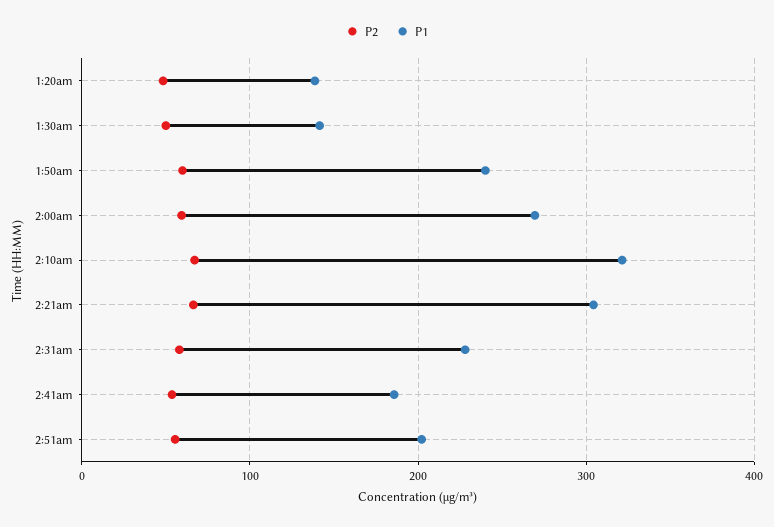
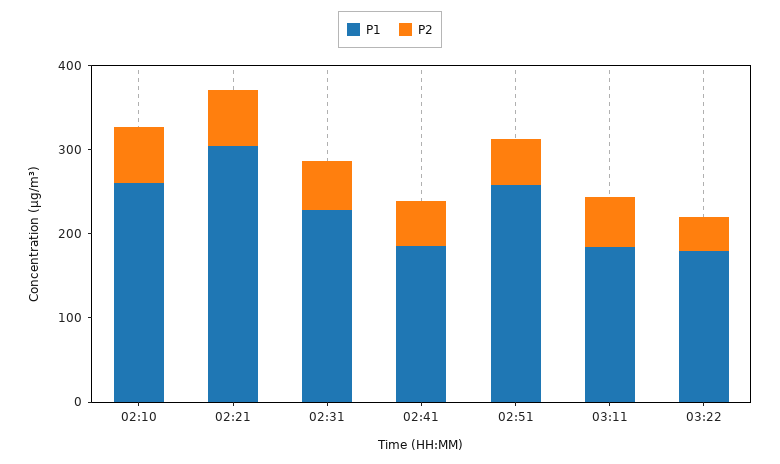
P2, 1:20am: 50 -> none
P1, 1:20am: 140 -> none
P2, 1:30am: 50 -> none
P1, 1:30am: 140 -> none
P2, 1:50am: 60 -> none
P1, 1:50am: 240 -> none
P2, 2:00am: 60 -> none
P1, 2:00am: 270 -> none
P1, 2:10am: 320 -> 260
P1, 2:51am: 200 -> 260
P1, 03:11: none -> 180
P2, 03:11: none -> 60
P1, 03:22: none -> 180
P2, 03:22: none -> 40

